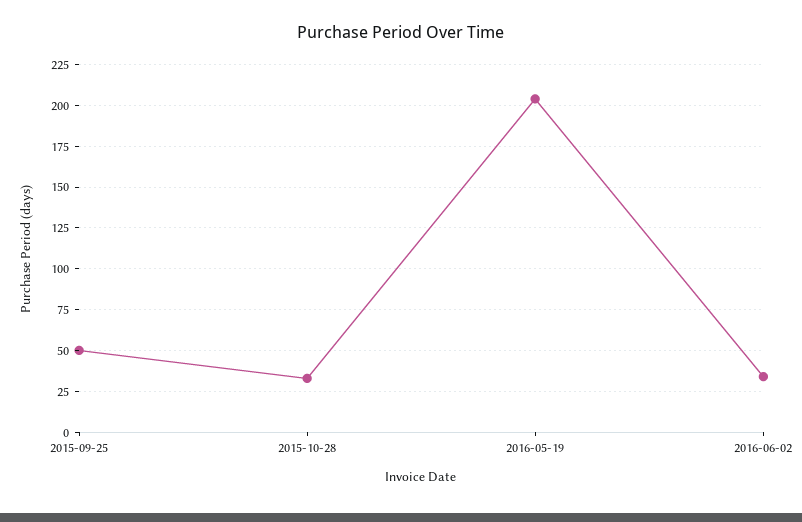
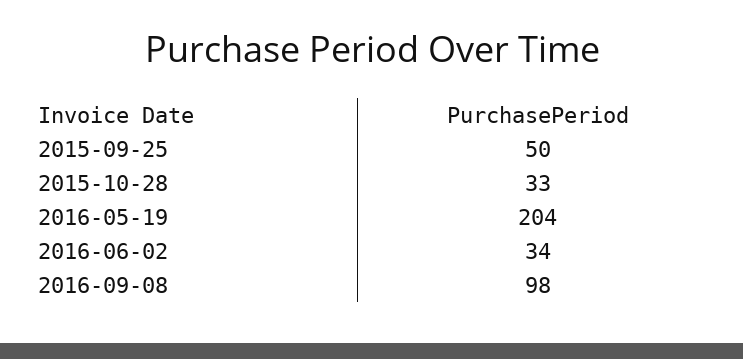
2016-09-08: none -> 98

